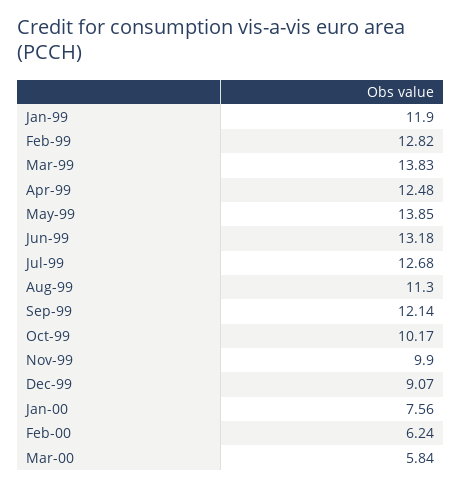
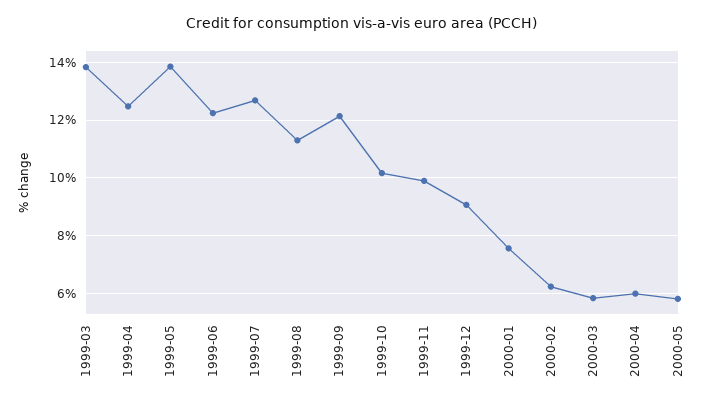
Jan-99: 11.9 -> none
Feb-99: 12.82 -> none
Jun-99: 13.18 -> 12.25
2000-04: none -> 6
2000-05: none -> 5.75

